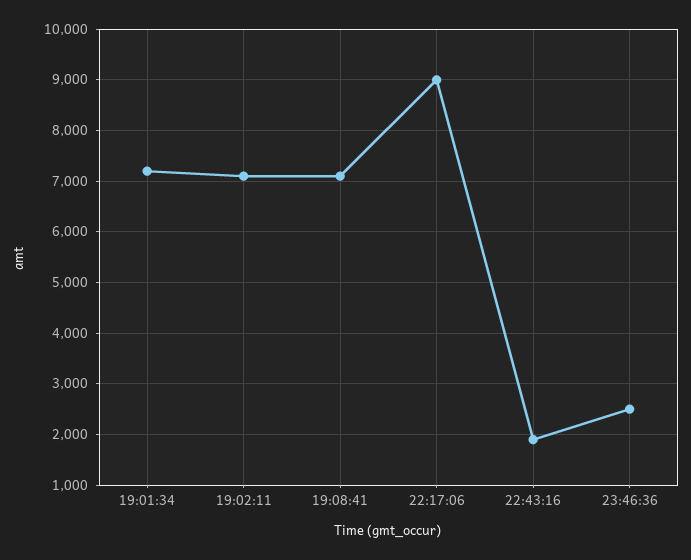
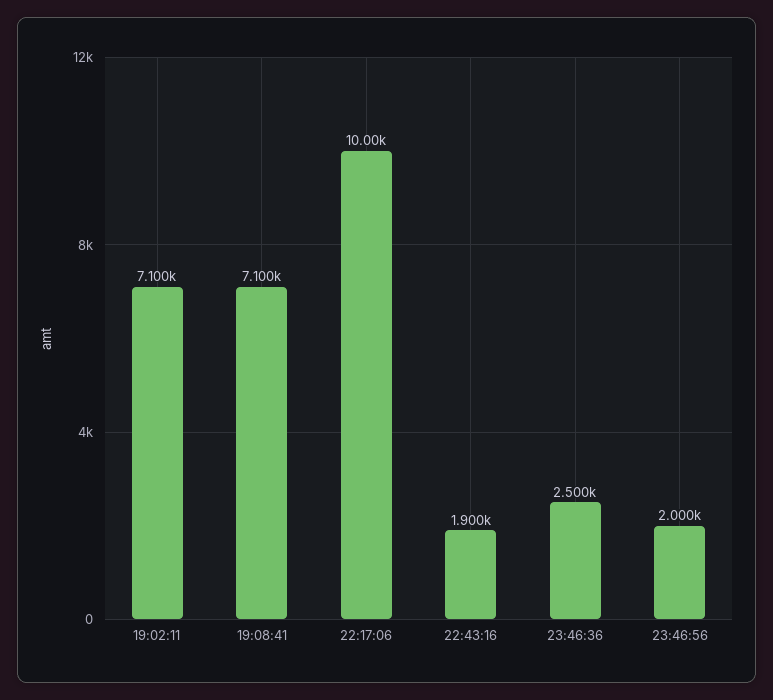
19:01:34: 7200 -> none
22:17:06: 9000 -> 10000
23:46:56: none -> 2000

